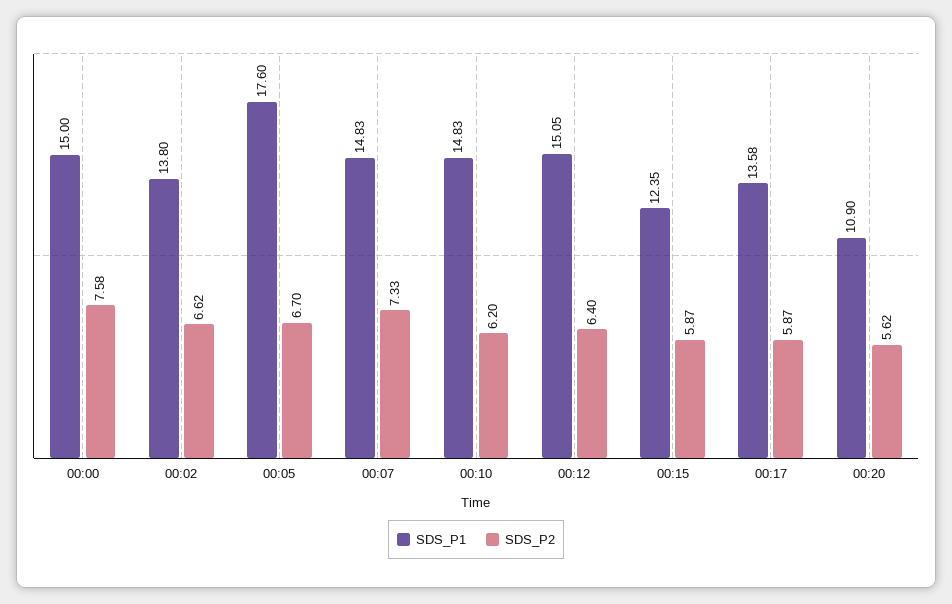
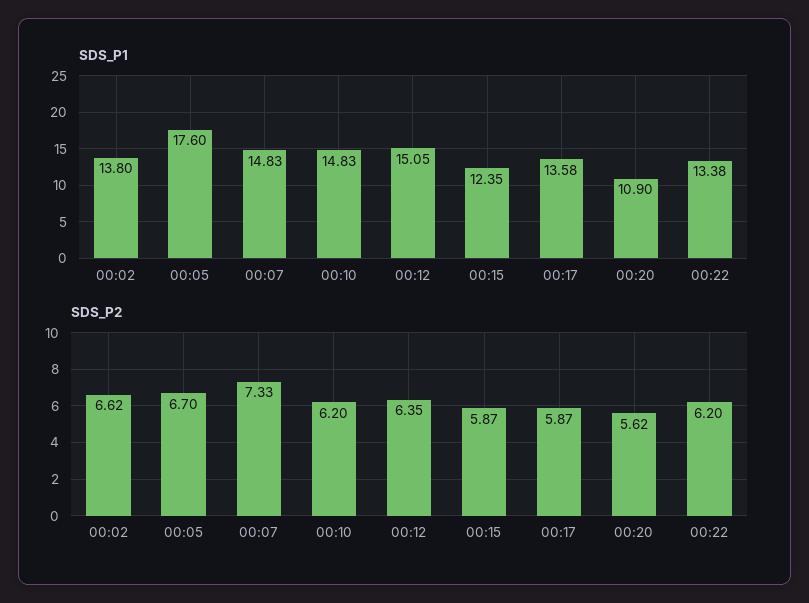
SDS_P1, 00:00: 15 -> none
SDS_P2, 00:00: 7.58 -> none
SDS_P2, 00:12: 6.4 -> 6.35
SDS_P1, 00:22: none -> 13.38
SDS_P2, 00:22: none -> 6.2

